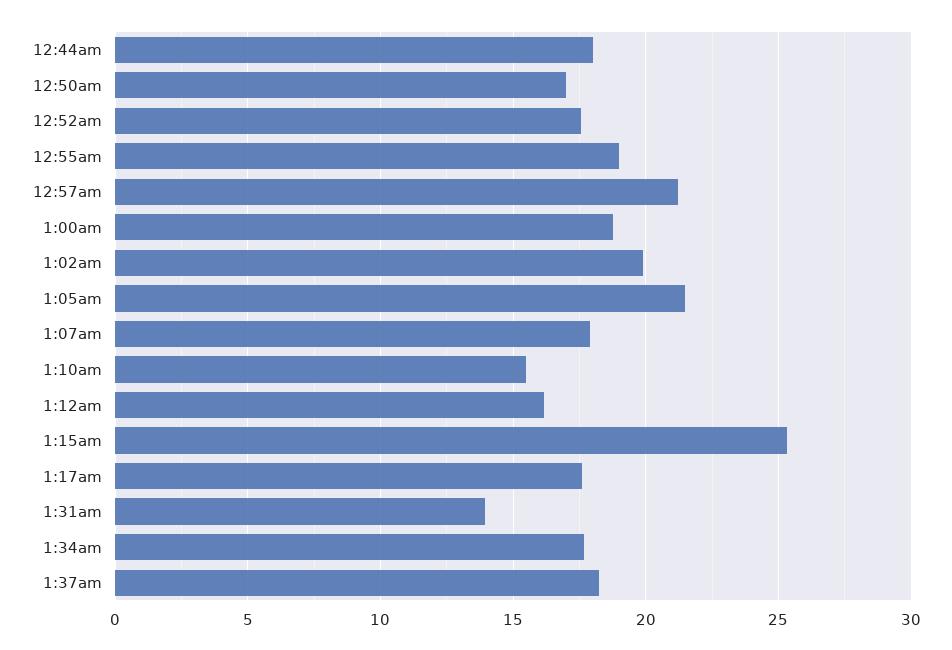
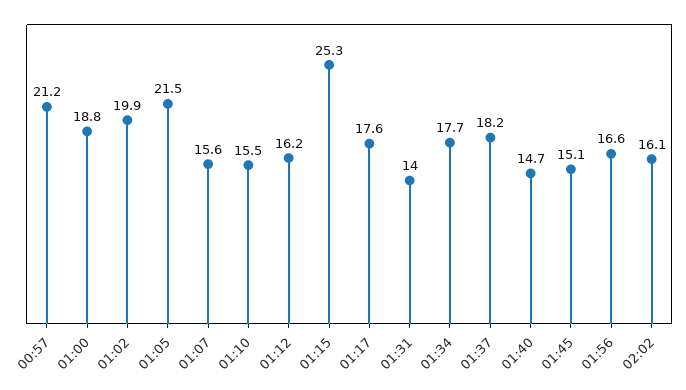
12:44am: 18 -> none
12:50am: 17 -> none
12:52am: 17.5 -> none
12:55am: 19 -> none
1:07am: 18 -> 15.6
01:40: none -> 14.7
01:45: none -> 15.1
01:56: none -> 16.6
02:02: none -> 16.1

